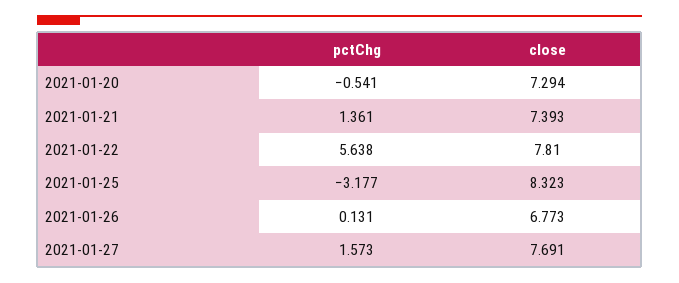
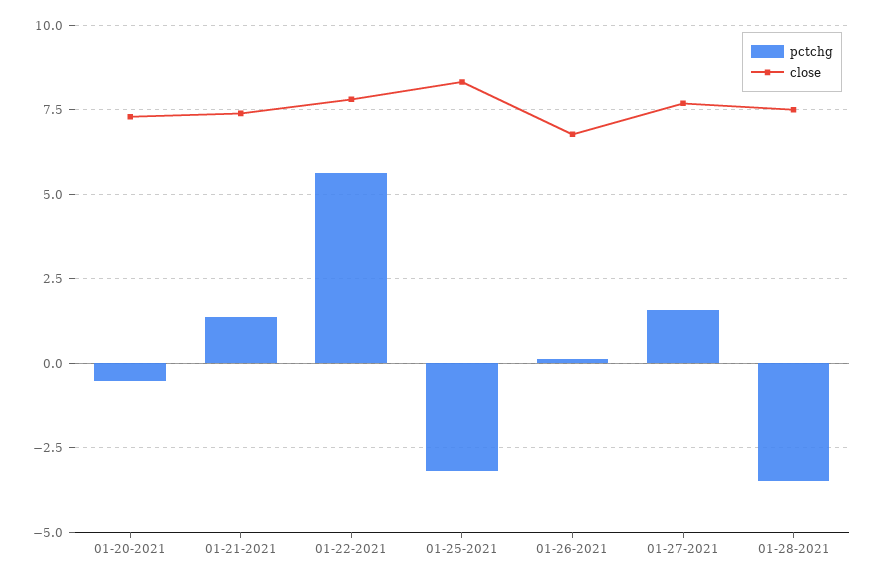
pctChg, 01-28-2021: none -> -3.5
close, 01-28-2021: none -> 7.5

